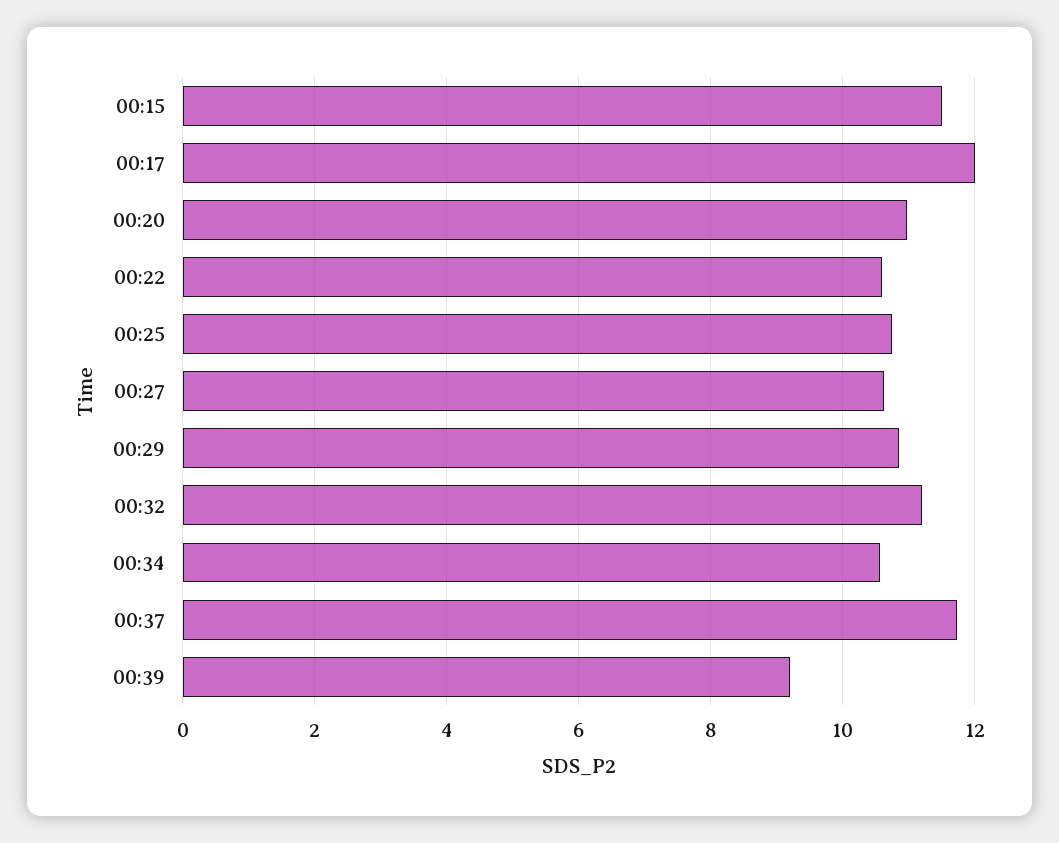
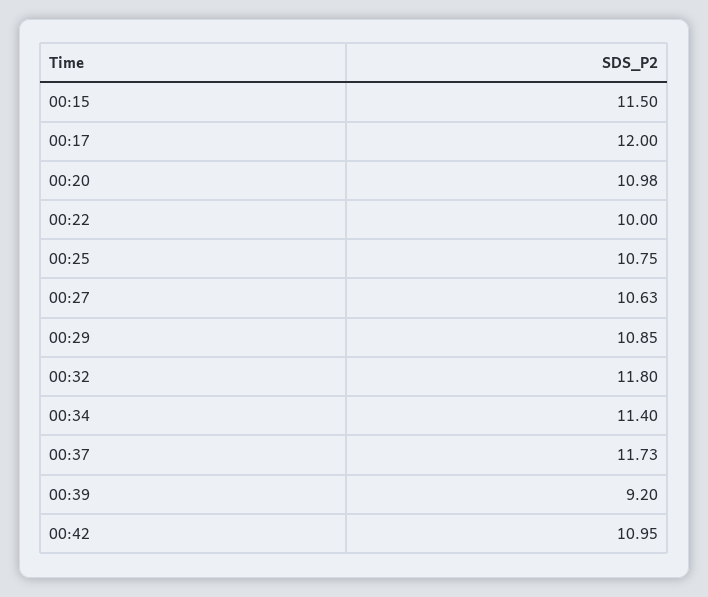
00:22: 10.6 -> 10
00:32: 11.2 -> 11.8
00:34: 10.6 -> 11.4
00:42: none -> 10.95

